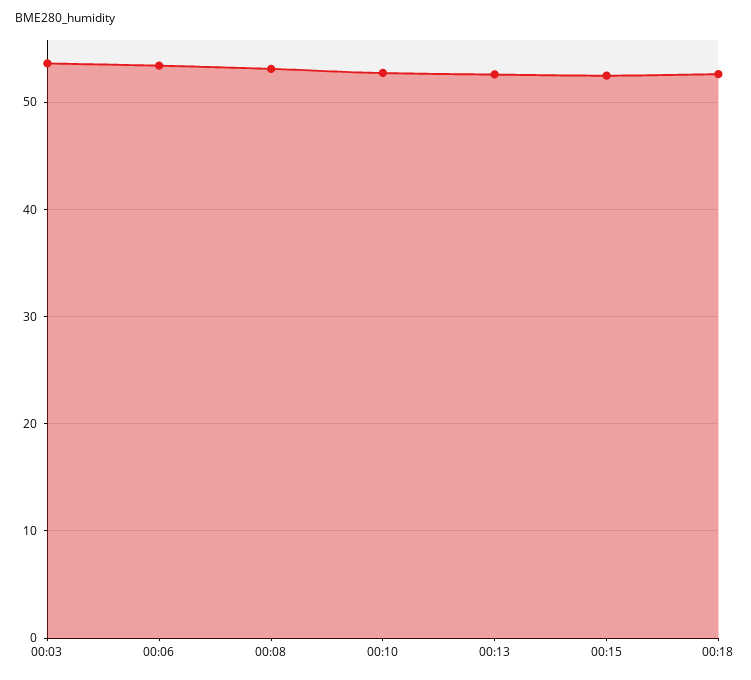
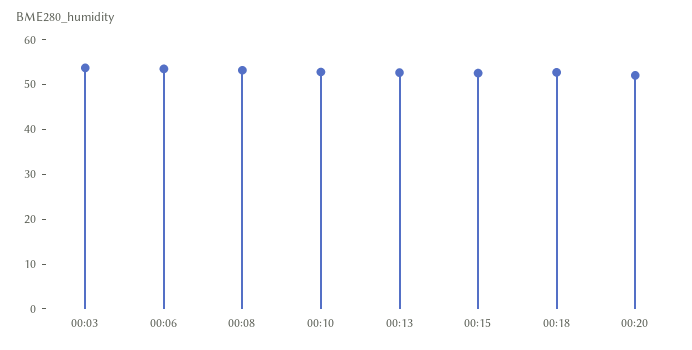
00:20: none -> 52

